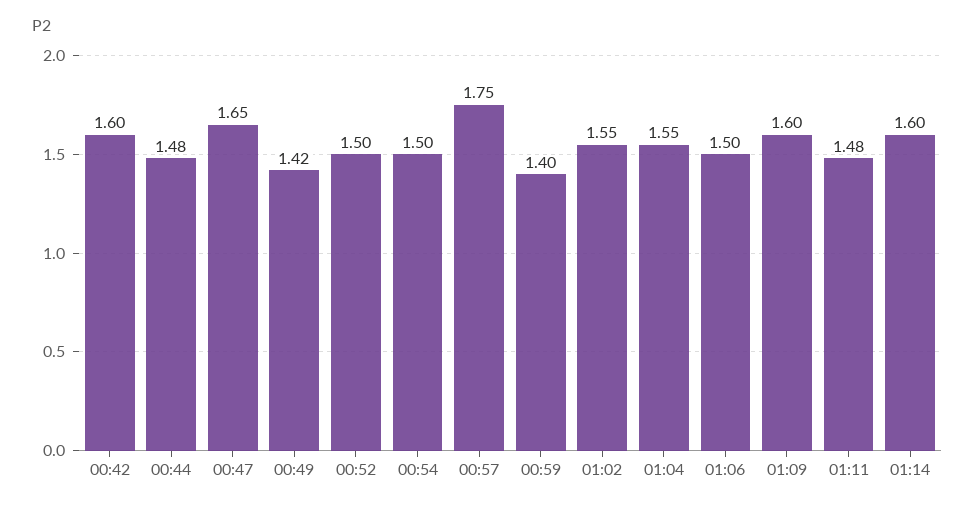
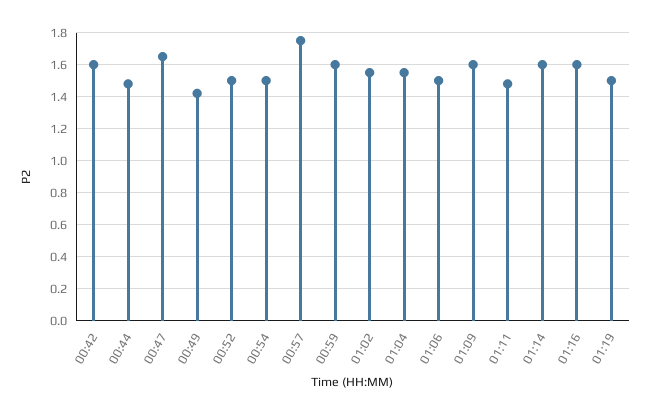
00:59: 1.4 -> 1.6
01:16: none -> 1.6
01:19: none -> 1.5

